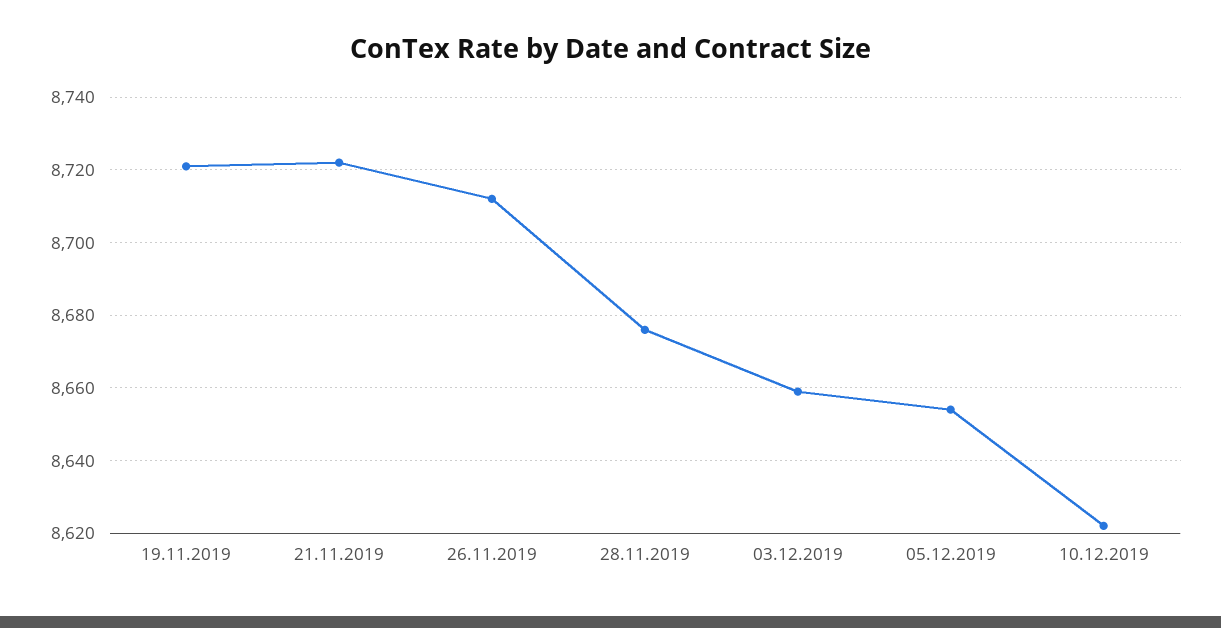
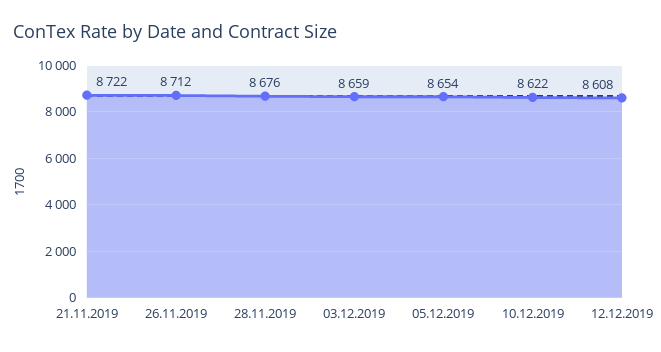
19.11.2019: 8720 -> none
12.12.2019: none -> 8608

